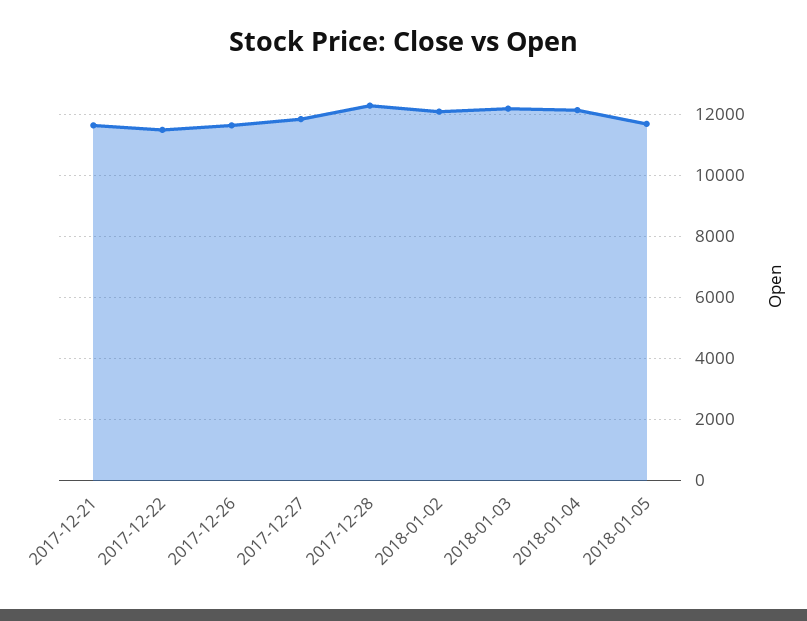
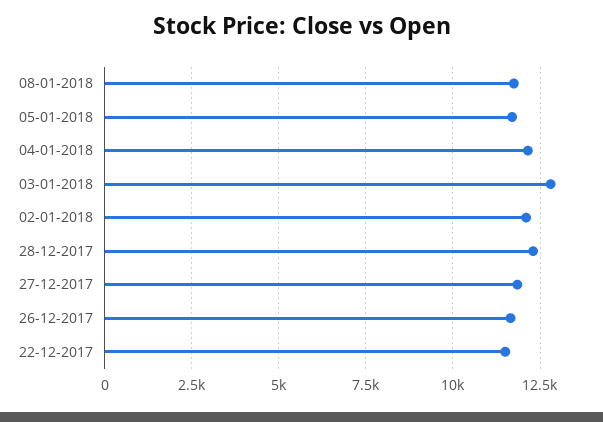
2017-12-21: 11600 -> none
2018-01-03: 12200 -> 12750
08-01-2018: none -> 11750

